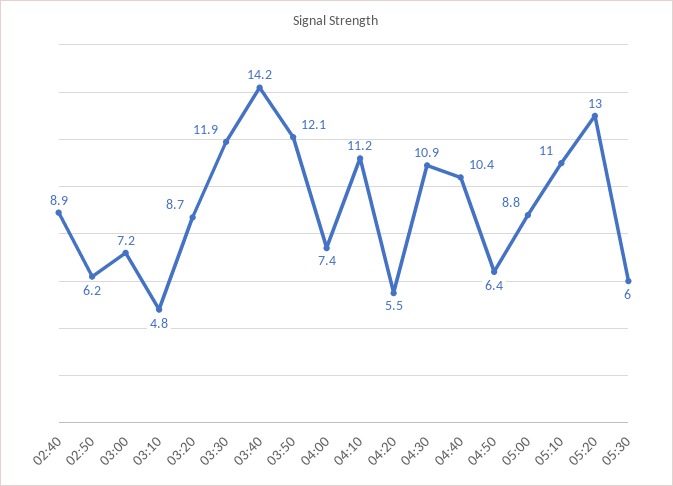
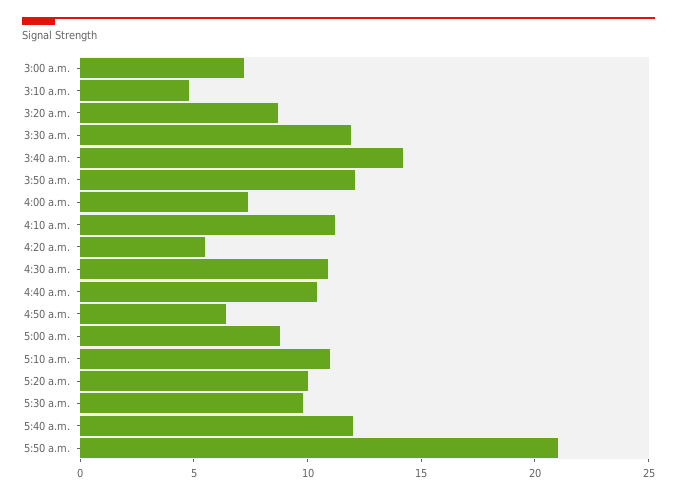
02:40: 8.9 -> none
02:50: 6.2 -> none
05:20: 13 -> 10
05:30: 6 -> 10
5:40 a.m.: none -> 12
5:50 a.m.: none -> 21

